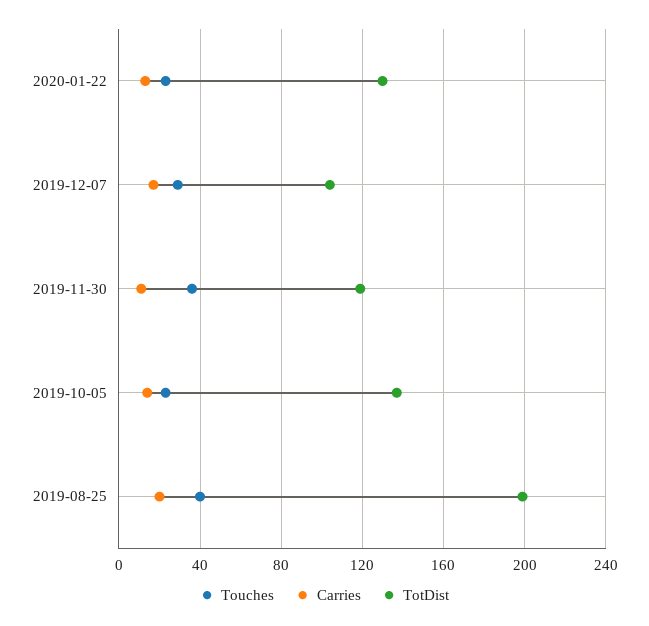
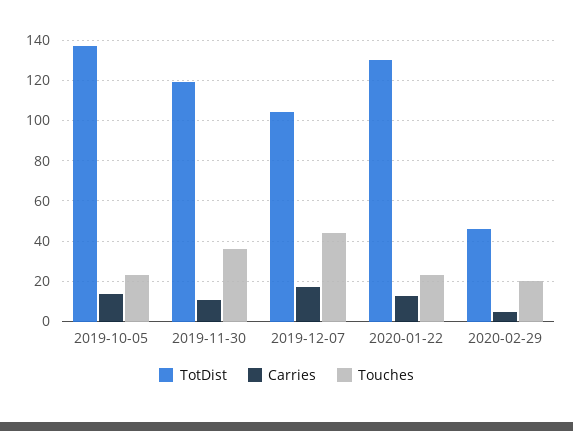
Touches, 2019-12-07: 30 -> 45
Touches, 2019-08-25: 40 -> none
Carries, 2019-08-25: 20 -> none
TotDist, 2019-08-25: 200 -> none
TotDist, 2020-02-29: none -> 45
Carries, 2020-02-29: none -> 5
Touches, 2020-02-29: none -> 20

